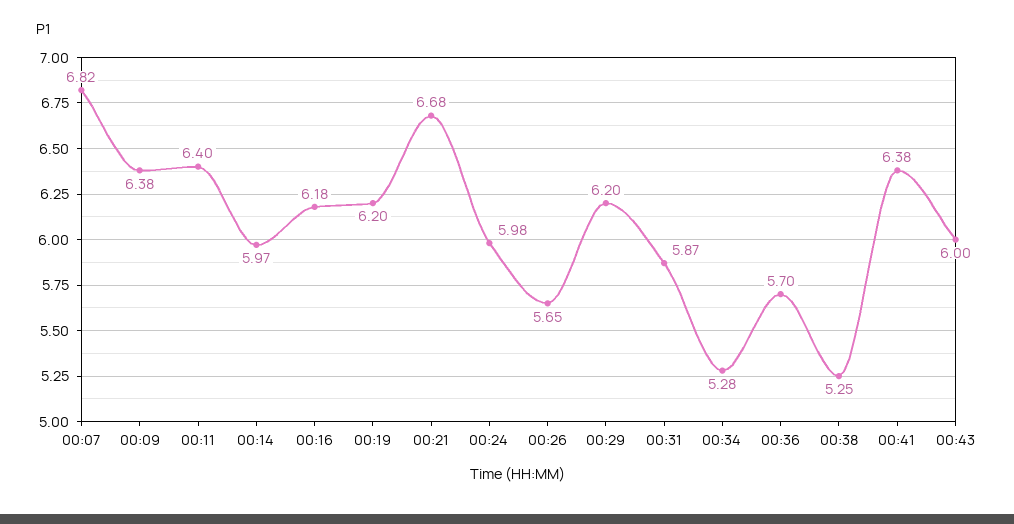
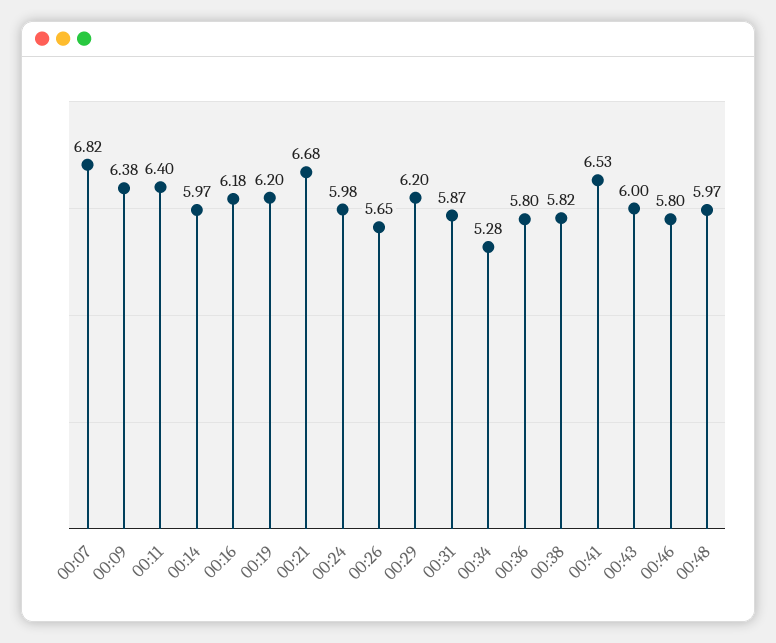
00:36: 5.7 -> 5.8
00:38: 5.25 -> 5.82
00:41: 6.38 -> 6.53
00:46: none -> 5.8
00:48: none -> 5.97

